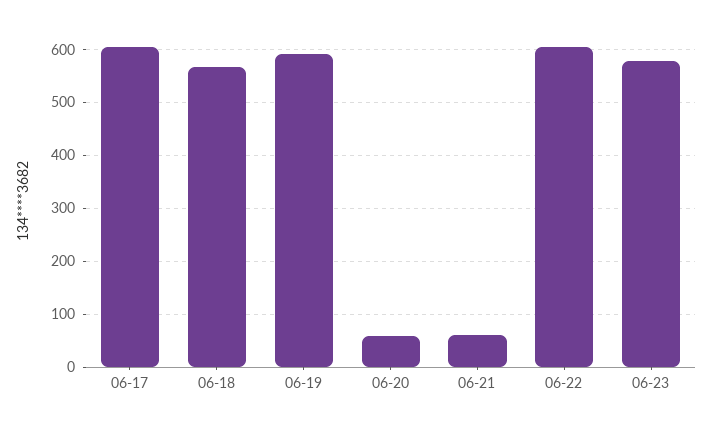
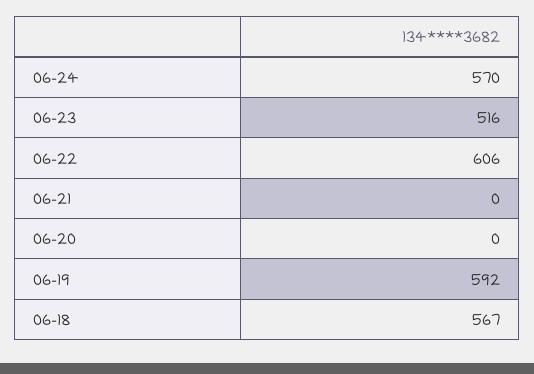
06-17: 600 -> none
06-20: 60 -> 0
06-21: 60 -> 0
06-23: 580 -> 516
06-24: none -> 570

